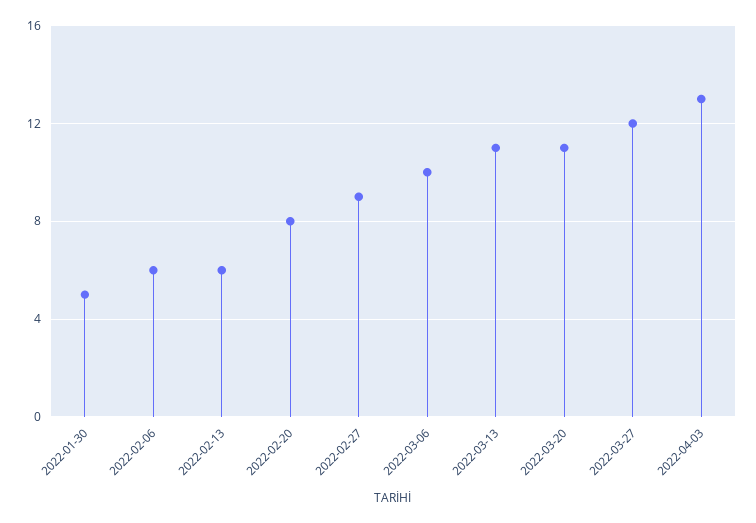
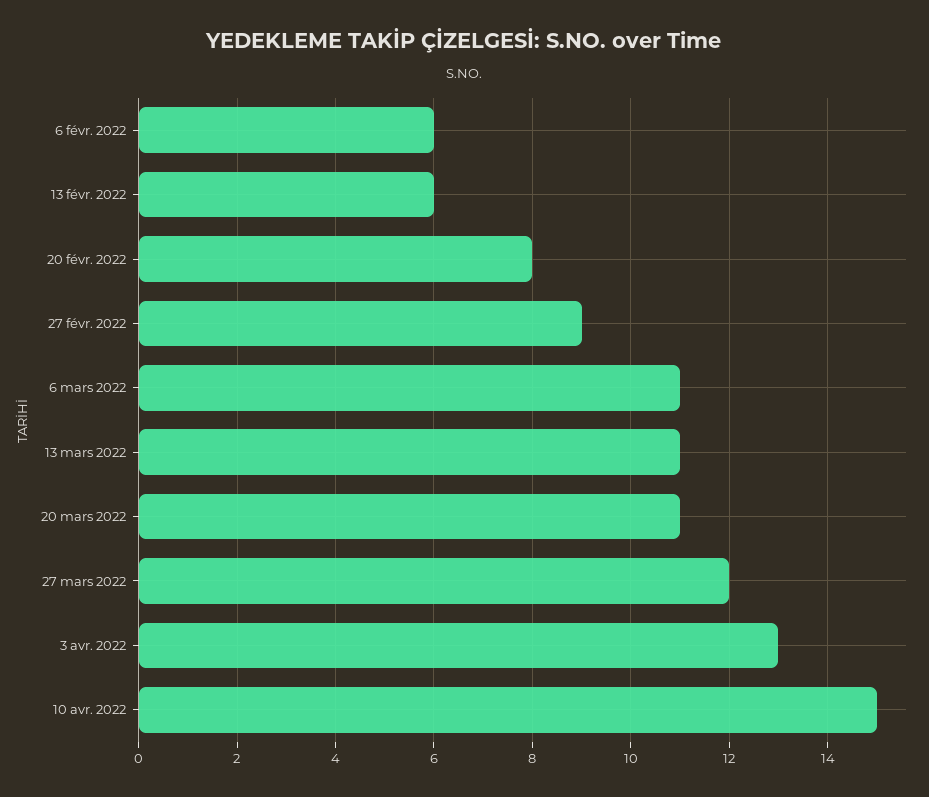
2022-01-30: 5 -> none
2022-03-06: 10 -> 11
10 avr. 2022: none -> 15

